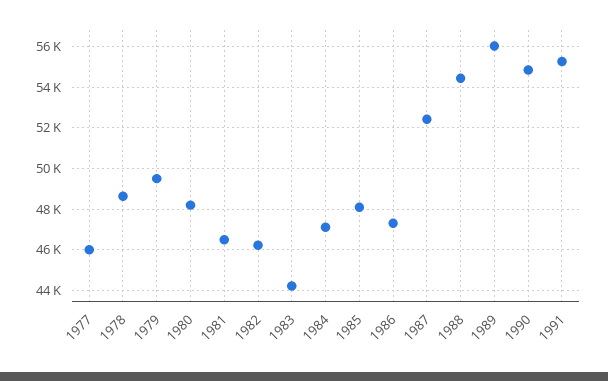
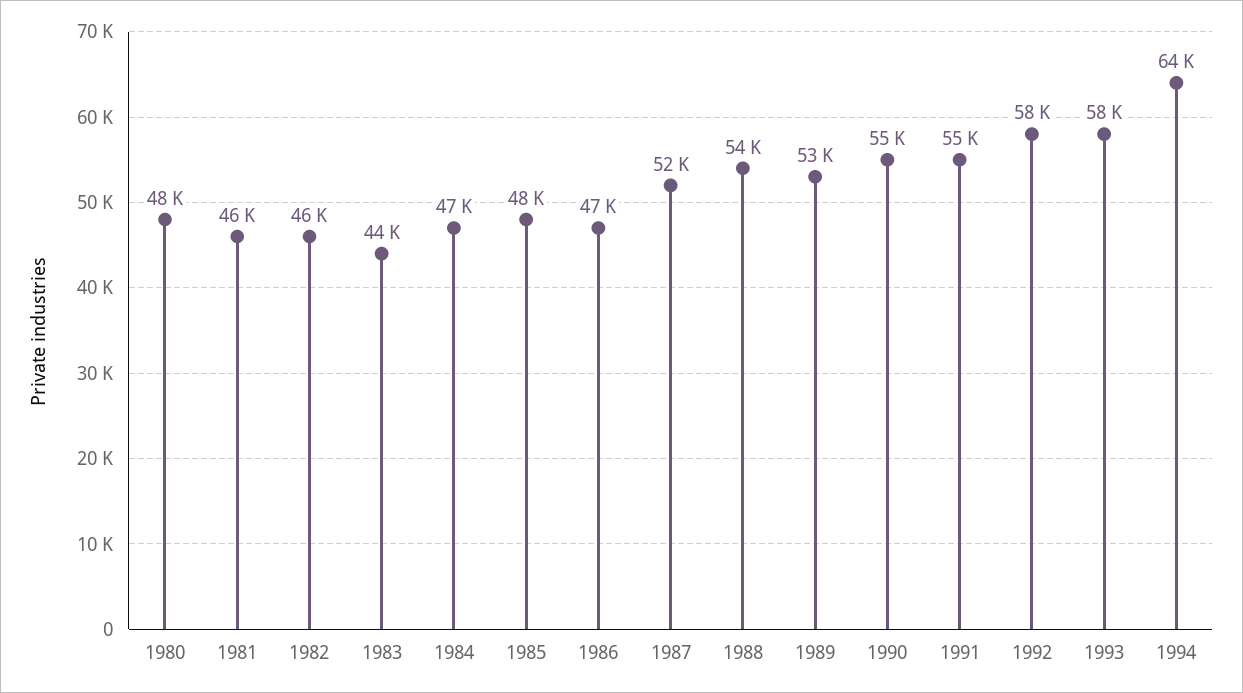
1977: 46000 -> none
1978: 48500 -> none
1979: 49500 -> none
1989: 56000 -> 53000
1992: none -> 58000
1993: none -> 58000
1994: none -> 64000

